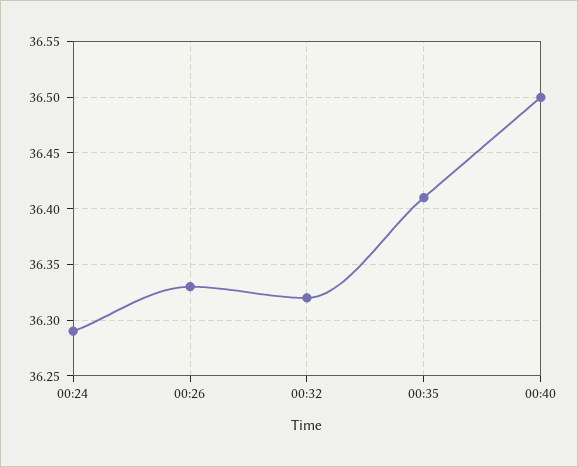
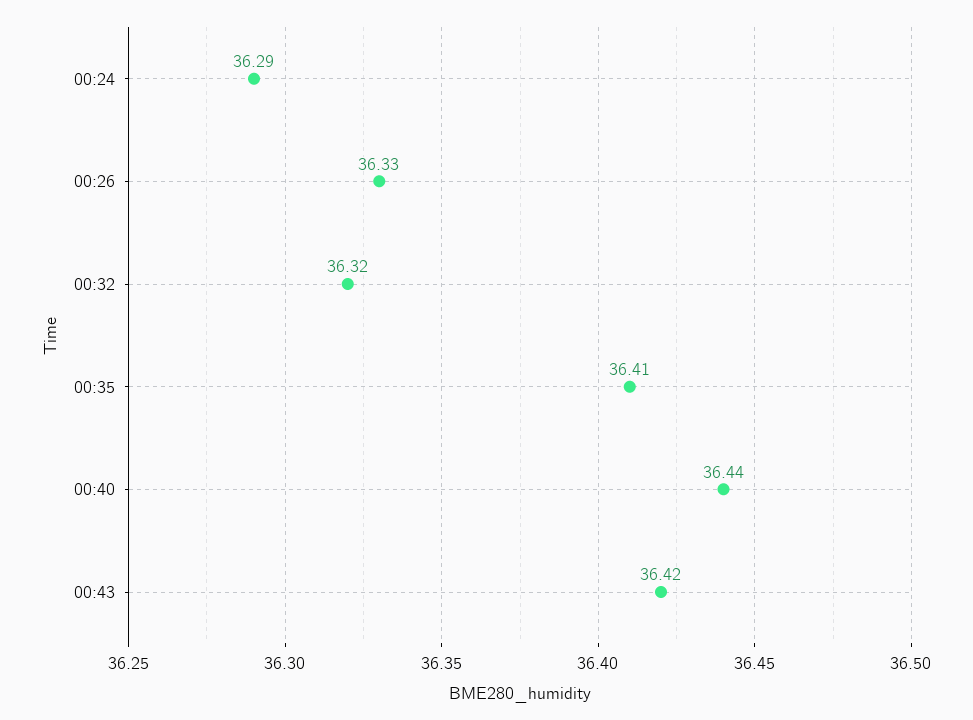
00:40: 36.5 -> 36.44
00:43: none -> 36.42

